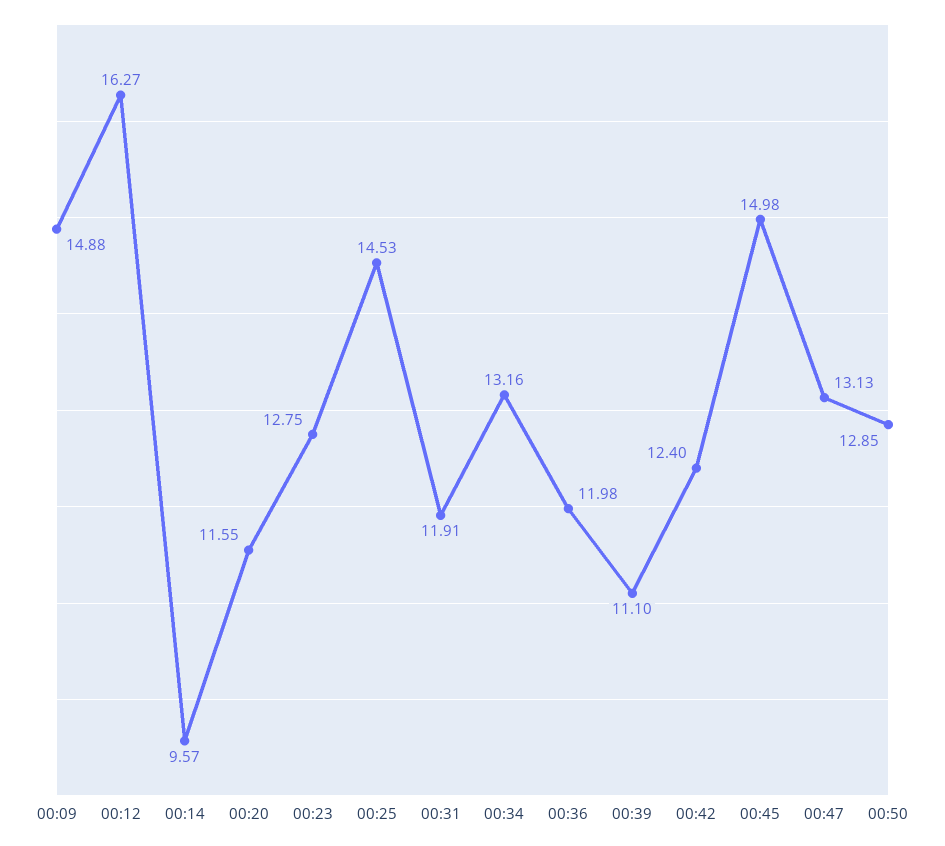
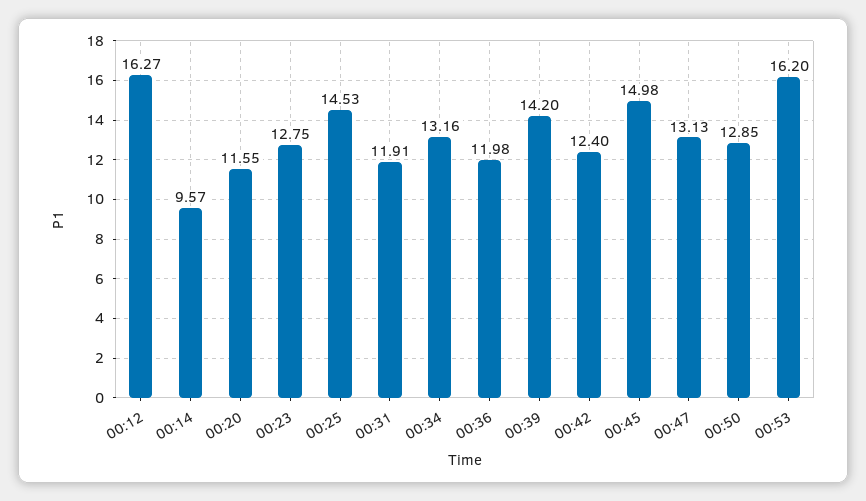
00:09: 14.88 -> none
00:39: 11.1 -> 14.2
00:53: none -> 16.2

